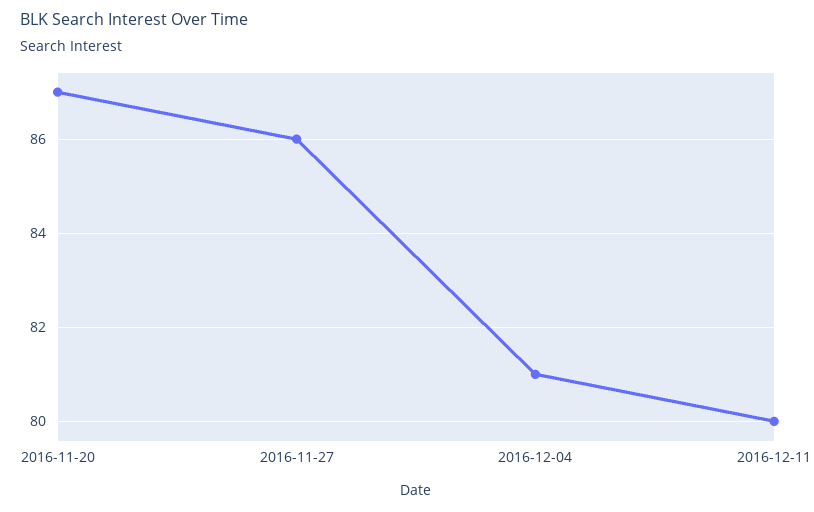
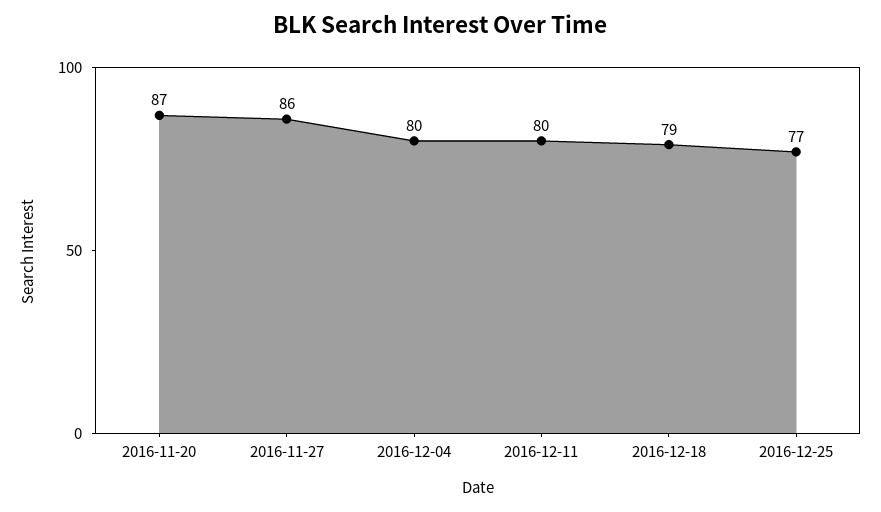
2016-12-04: 81 -> 80
2016-12-18: none -> 79
2016-12-25: none -> 77

